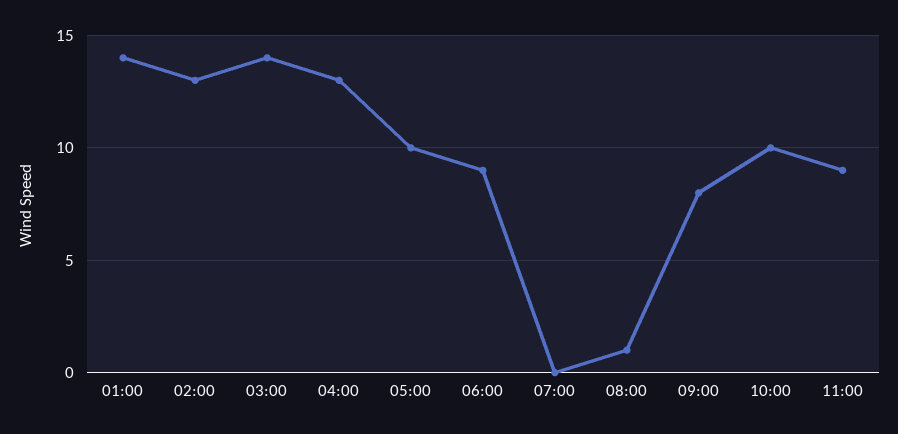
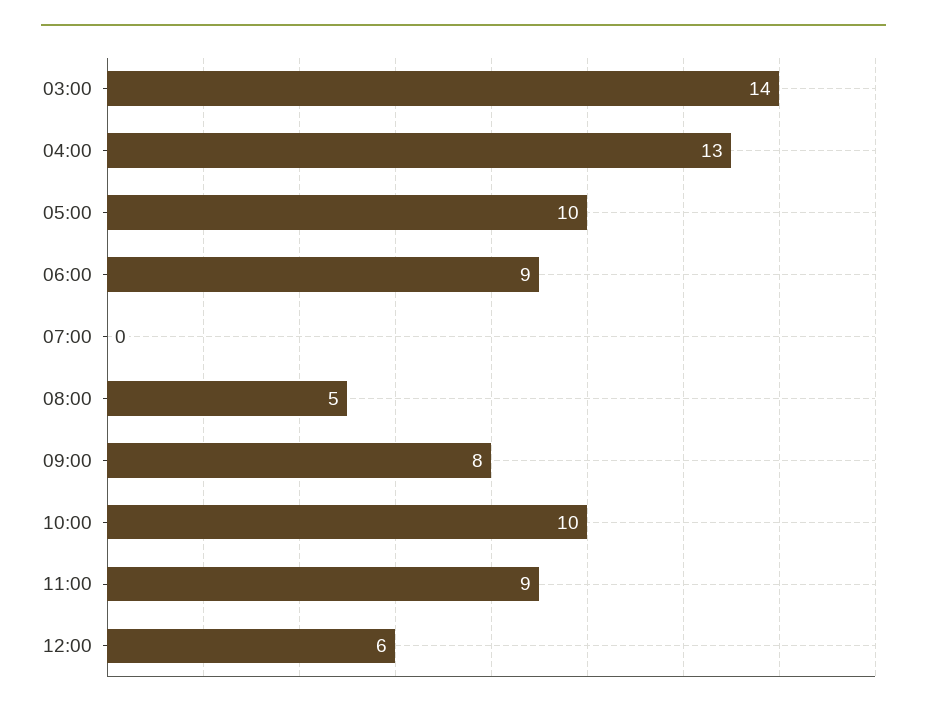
01:00: 14 -> none
02:00: 13 -> none
08:00: 1 -> 5
12:00: none -> 6

